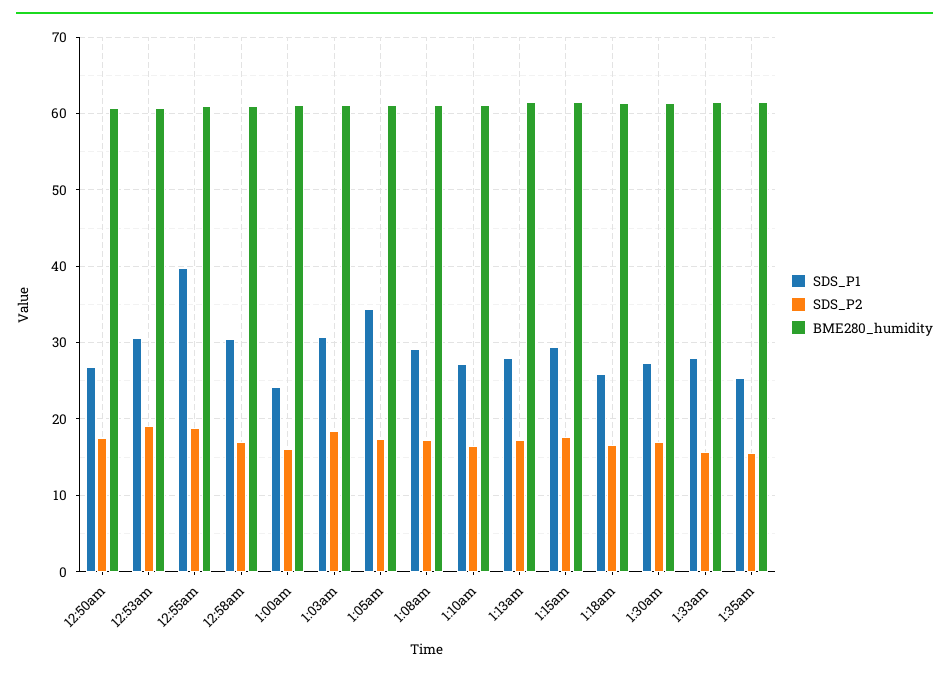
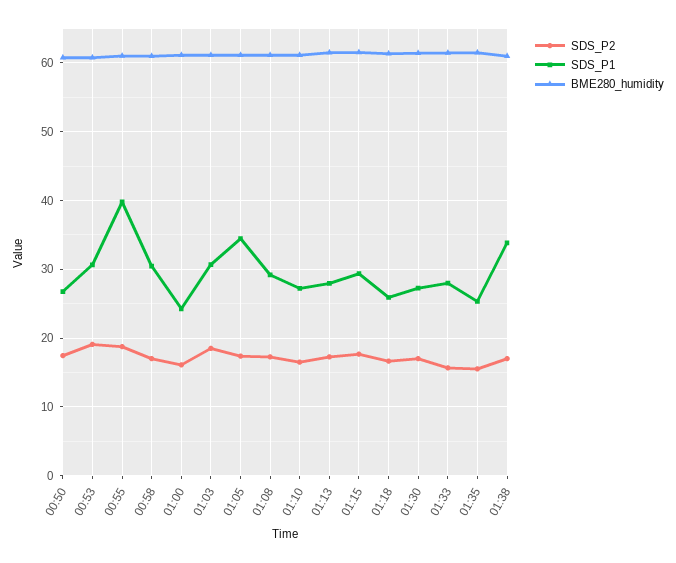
SDS_P2, 01:38: none -> 17
SDS_P1, 01:38: none -> 34
BME280_humidity, 01:38: none -> 61

